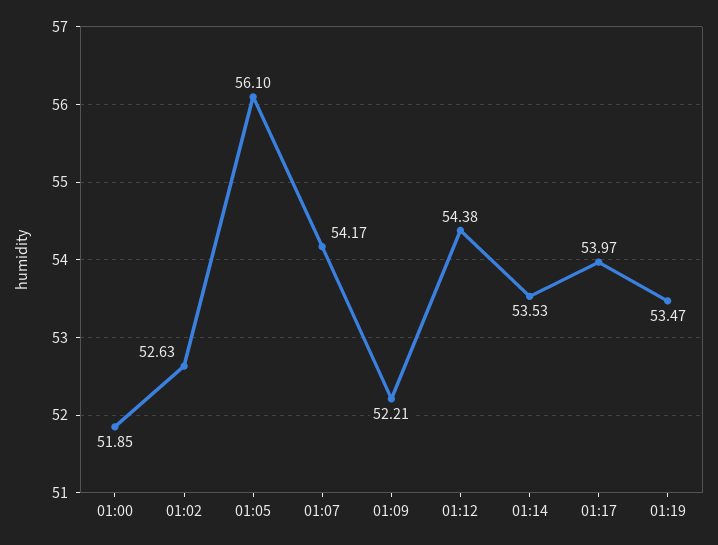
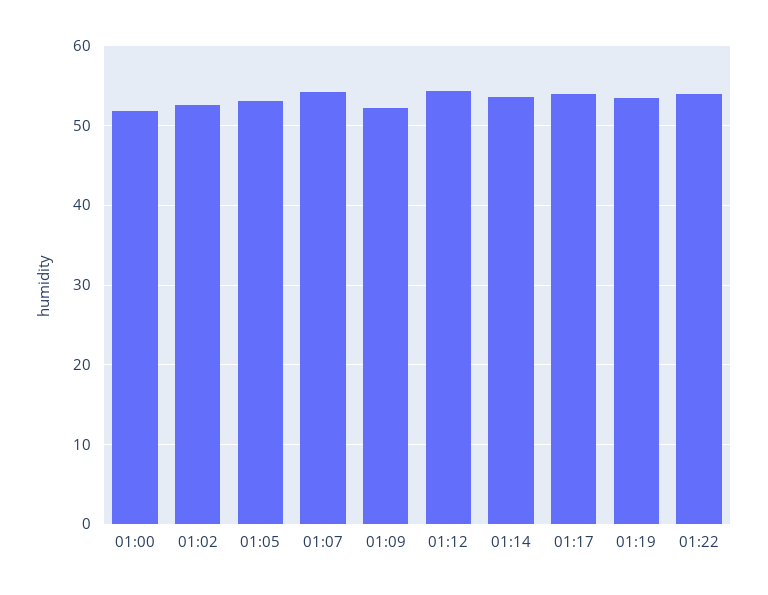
01:05: 56.1 -> 53
01:22: none -> 54

